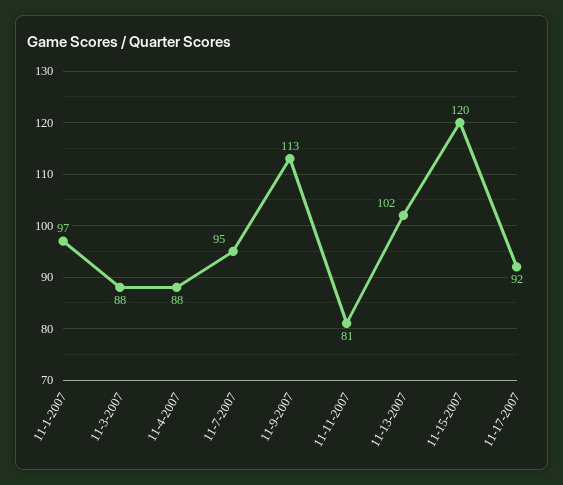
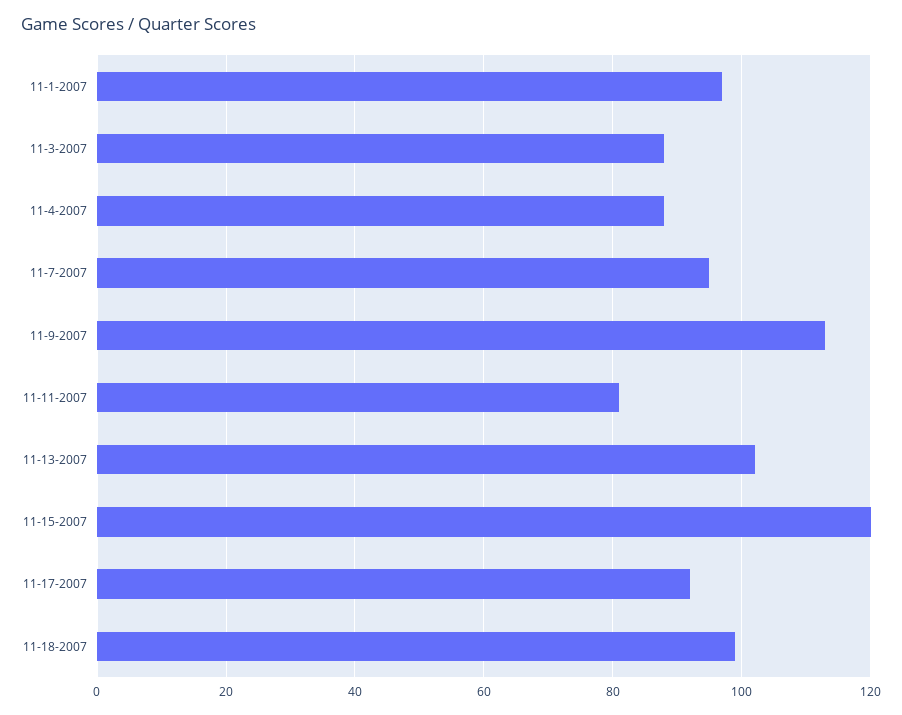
11-18-2007: none -> 100

